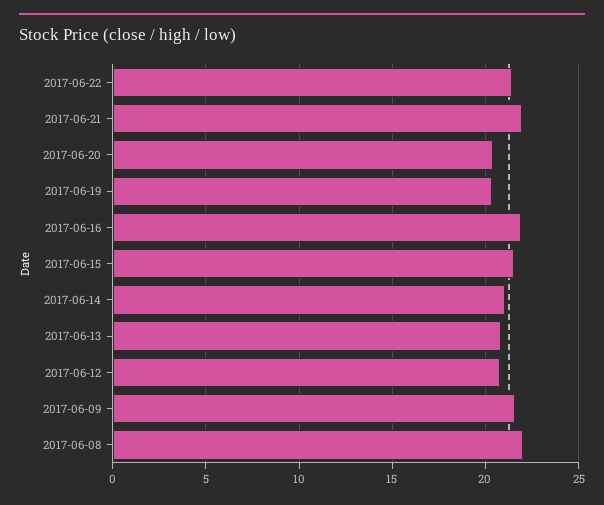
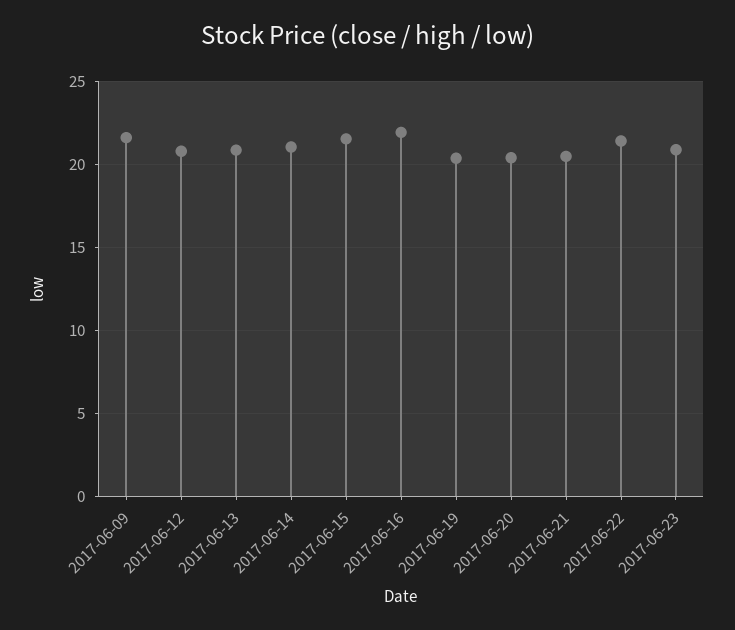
2017-06-21: 22 -> 20.5
2017-06-08: 22 -> none
2017-06-23: none -> 21

